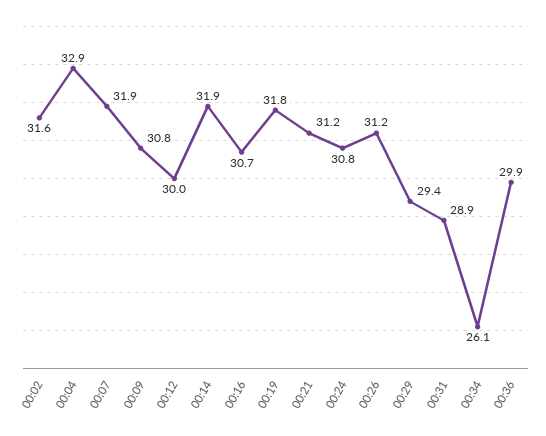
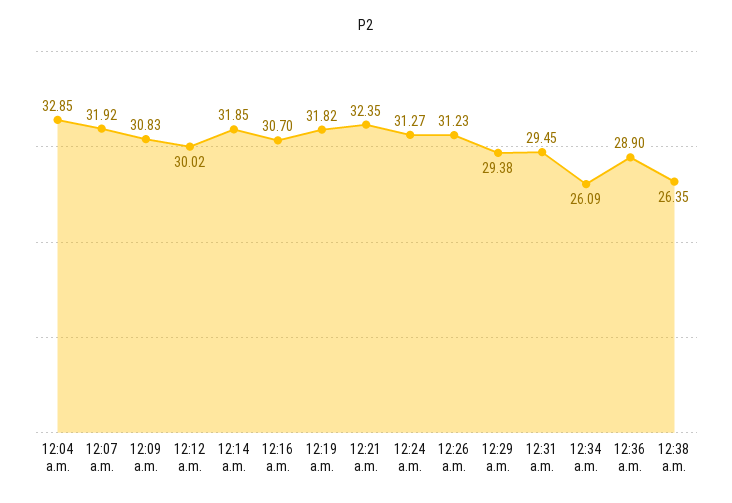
00:02: 31.6 -> none
00:21: 31.2 -> 32.35
00:24: 30.8 -> 31.27
00:31: 28.9 -> 29.45
00:36: 29.9 -> 28.9
12:38 a.m.: none -> 26.35

